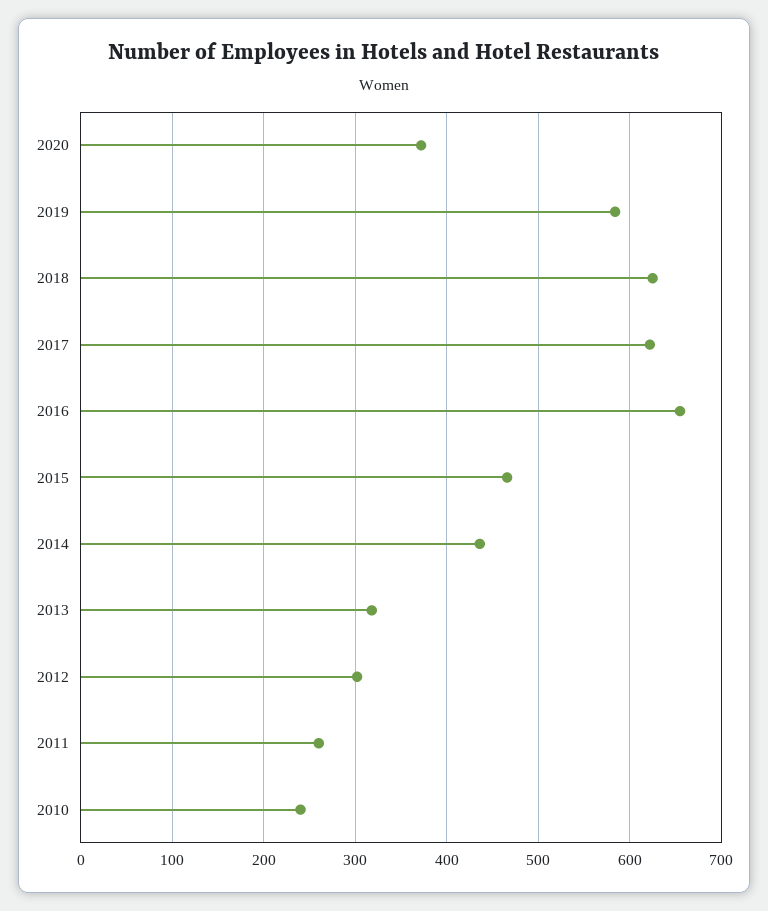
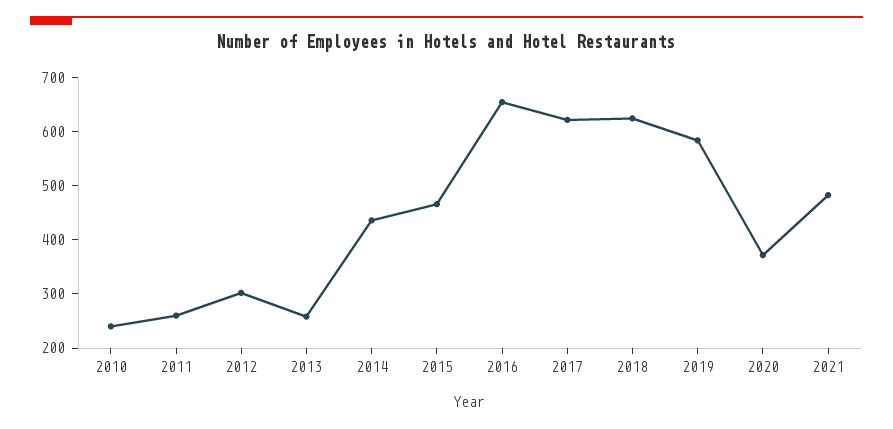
2013: 320 -> 260
2021: none -> 480

